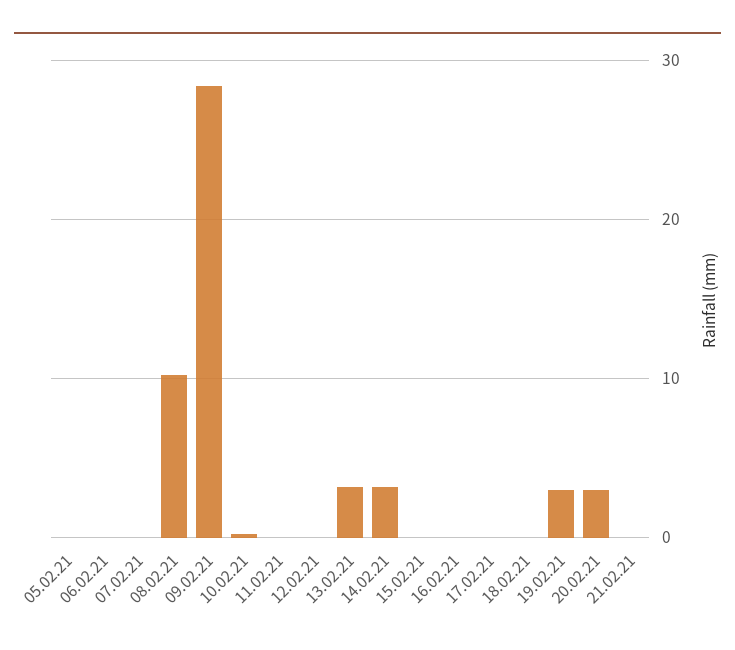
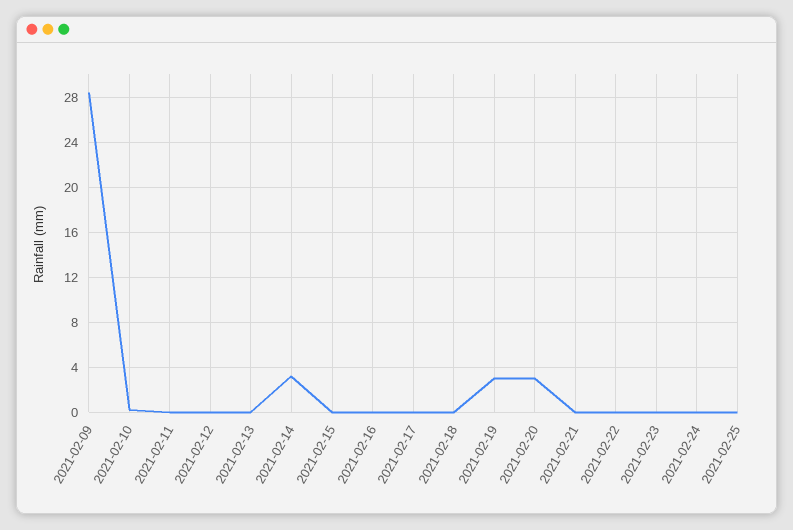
05.02.21: 0 -> none
06.02.21: 0 -> none
07.02.21: 0 -> none
08.02.21: 10 -> none
13.02.21: 3 -> 0
2021-02-22: none -> 0
2021-02-23: none -> 0
2021-02-24: none -> 0
2021-02-25: none -> 0

